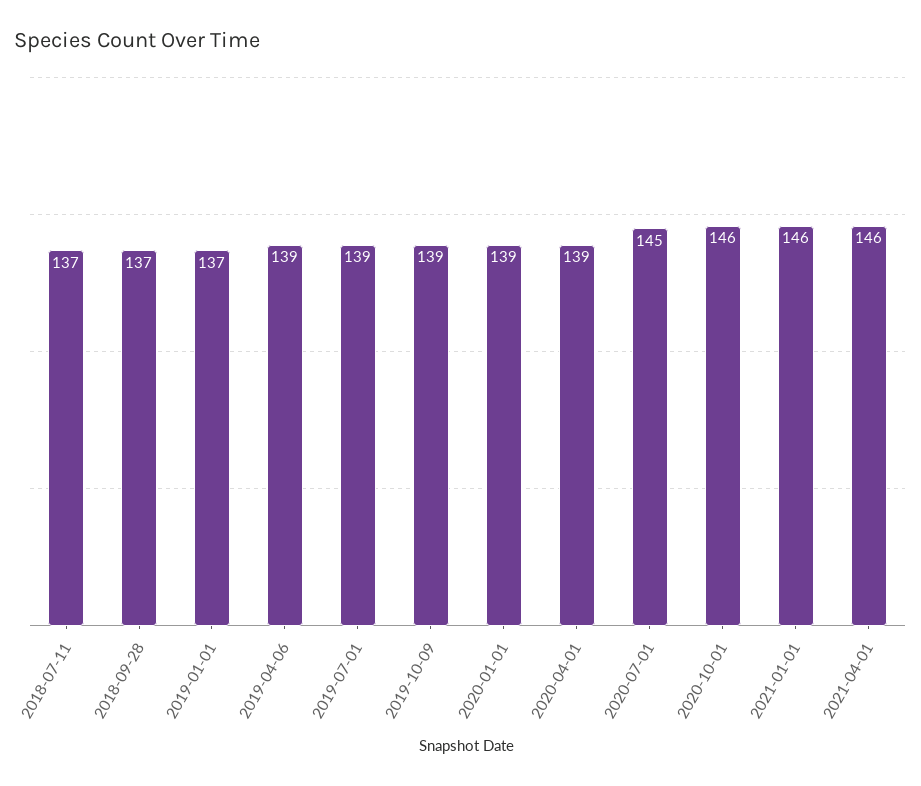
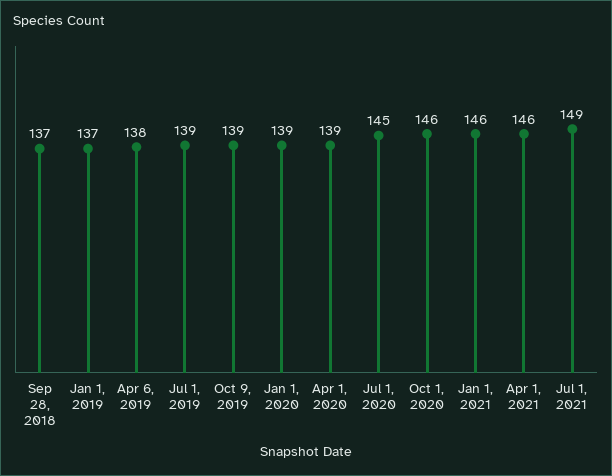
2018-07-11: 137 -> none
2019-04-06: 139 -> 138
Jul 1, 2021: none -> 149

